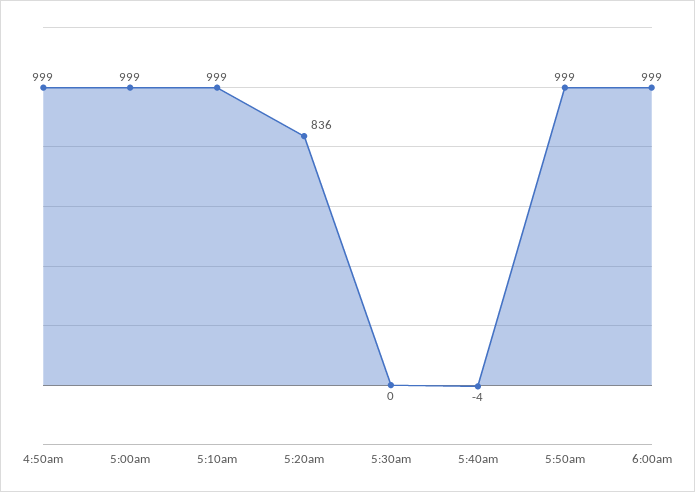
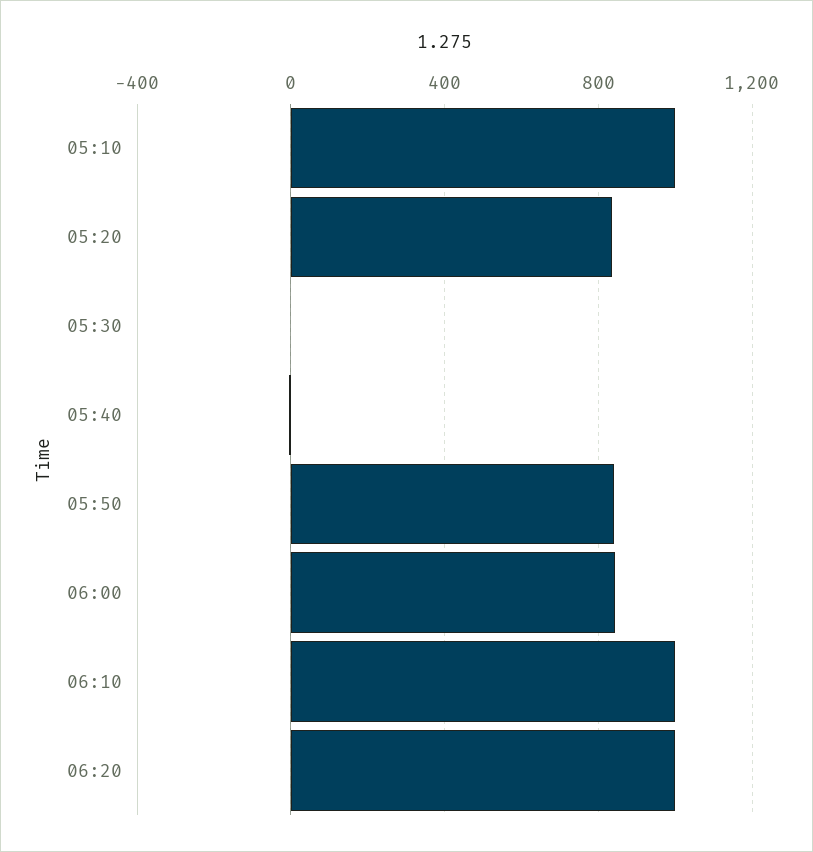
4:50am: 999 -> none
5:00am: 999 -> none
5:50am: 999 -> 850
6:00am: 999 -> 850
06:10: none -> 1000
06:20: none -> 1000

